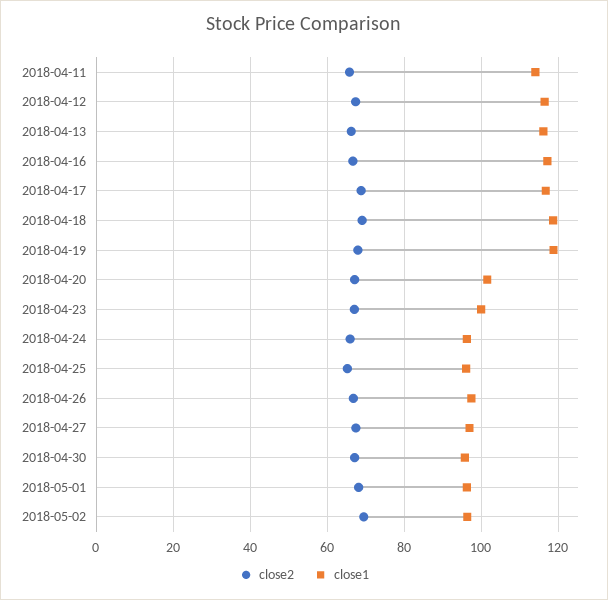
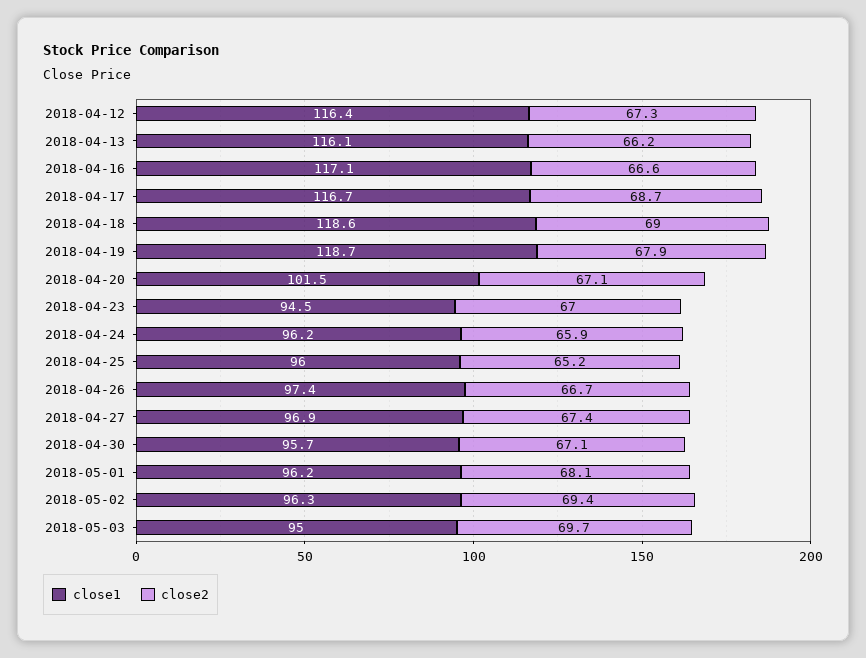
close2, 2018-04-11: 66 -> none
close1, 2018-04-11: 114 -> none
close1, 2018-04-23: 100 -> 94.5
close1, 2018-05-03: none -> 95
close2, 2018-05-03: none -> 69.7

